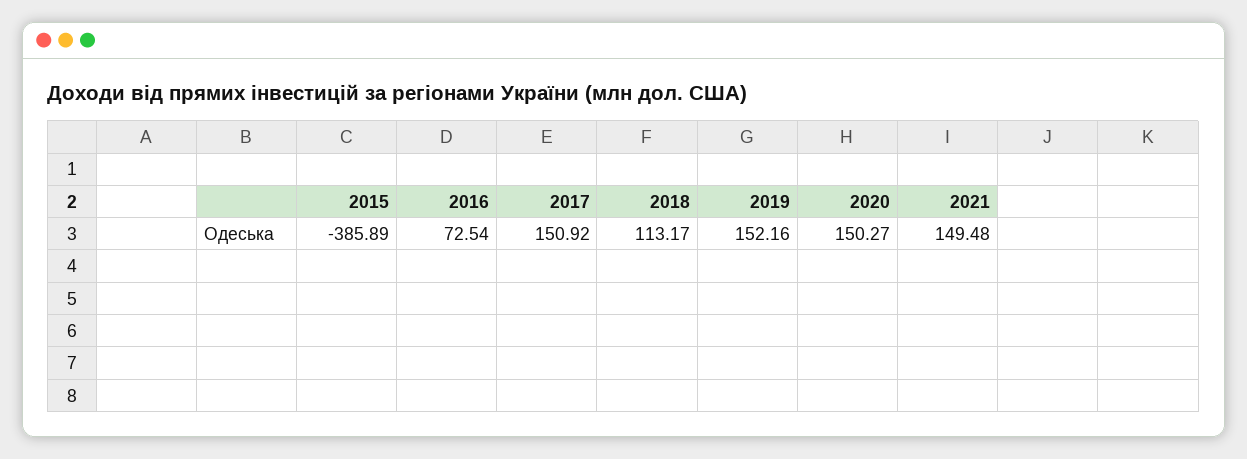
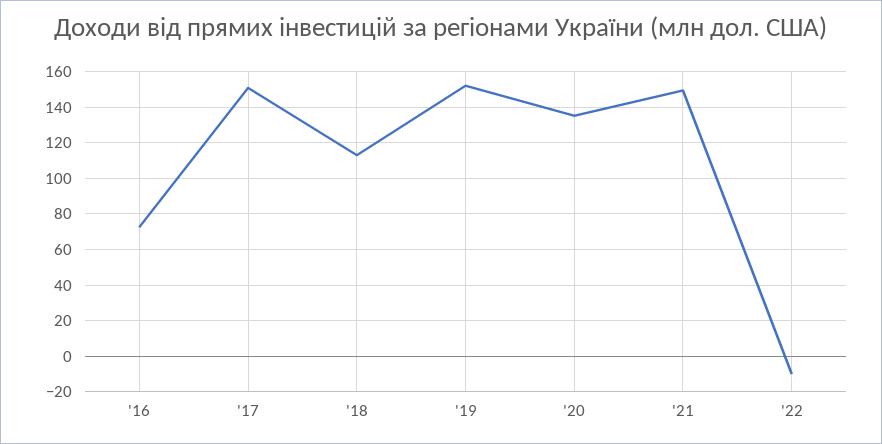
2015: -385.89 -> none
2020: 150.27 -> 135
'22: none -> -10

